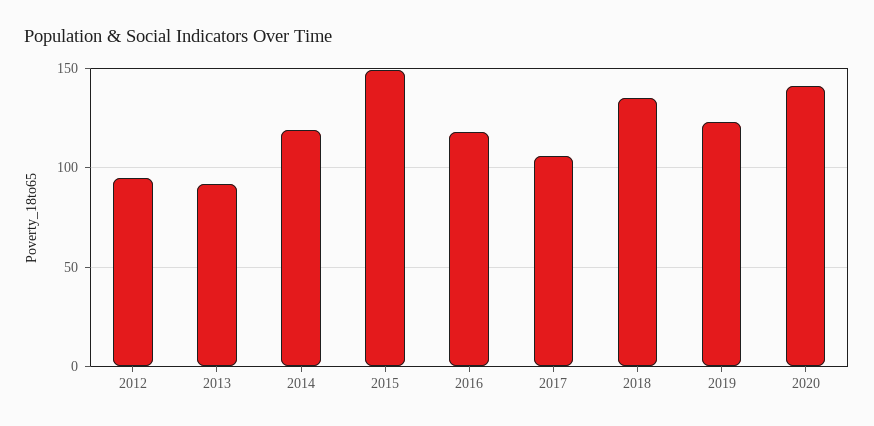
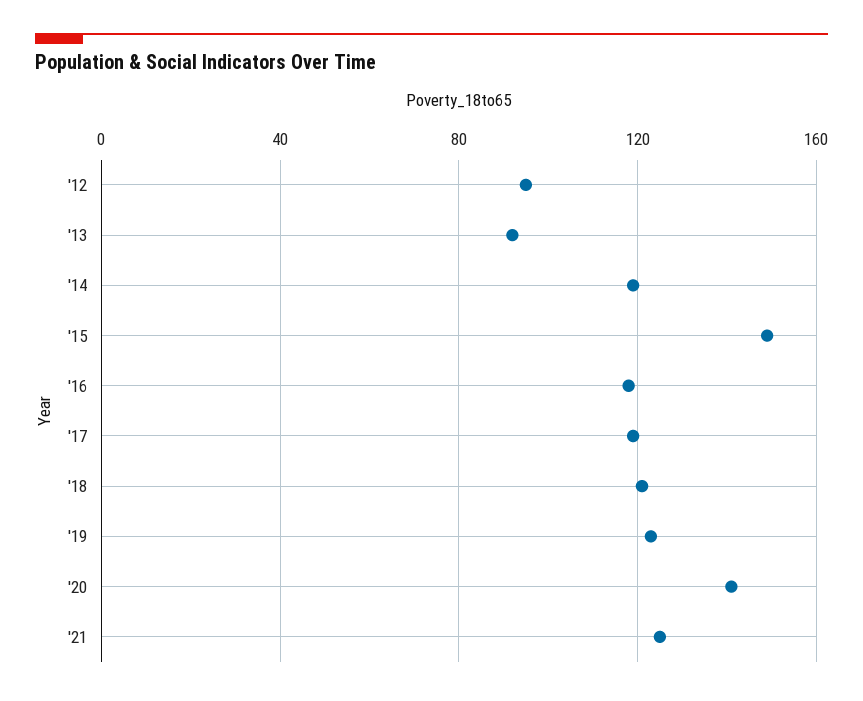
2017: 105 -> 120
2018: 135 -> 120
'21: none -> 125

